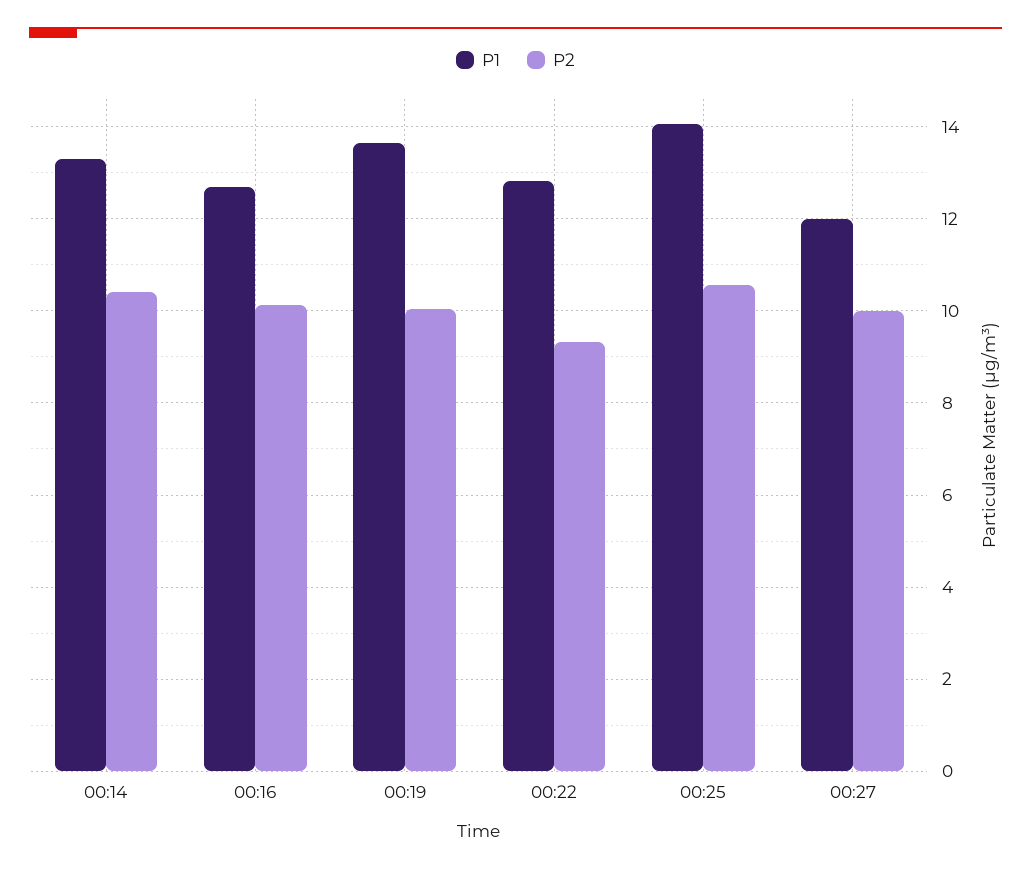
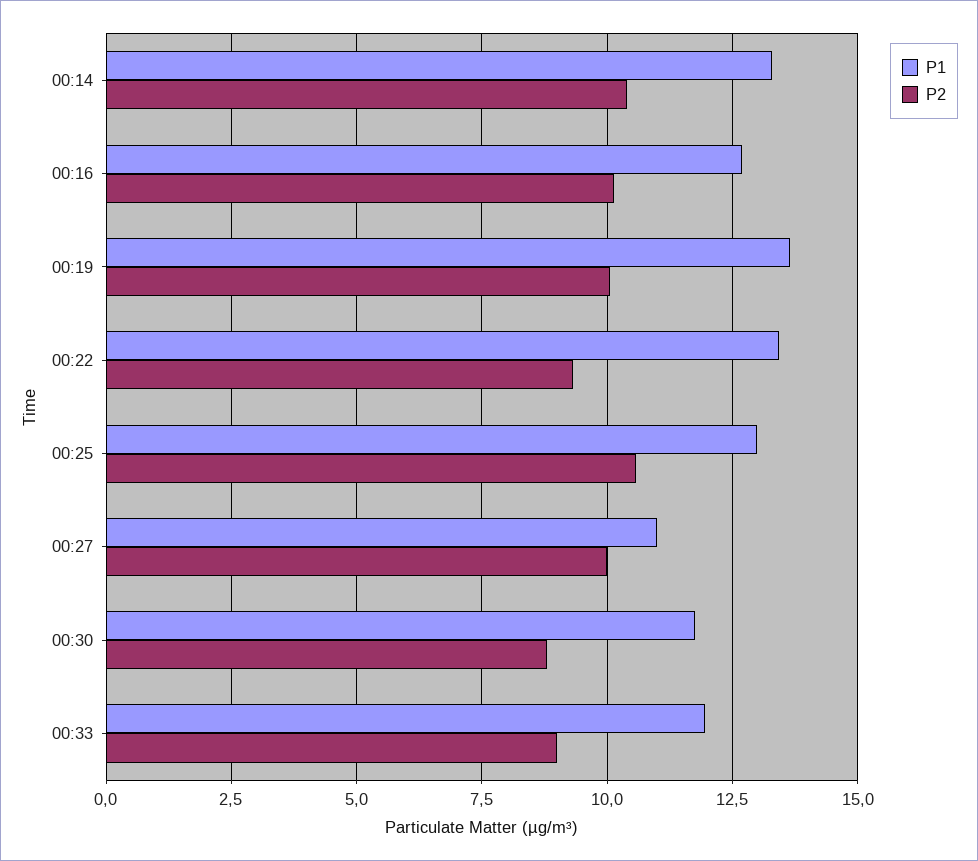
P1, 00:22: 12.8 -> 13.5
P1, 00:25: 14 -> 13
P1, 00:27: 12 -> 11
P1, 00:30: none -> 11.75
P2, 00:30: none -> 8.75
P1, 00:33: none -> 12
P2, 00:33: none -> 9

